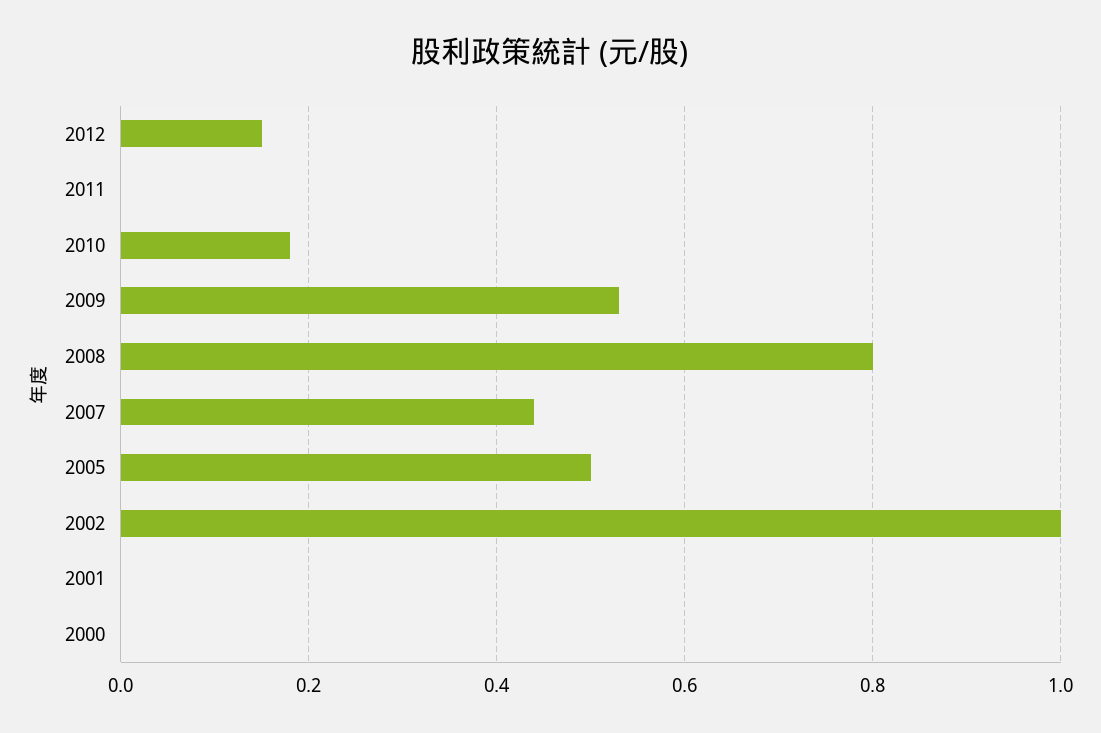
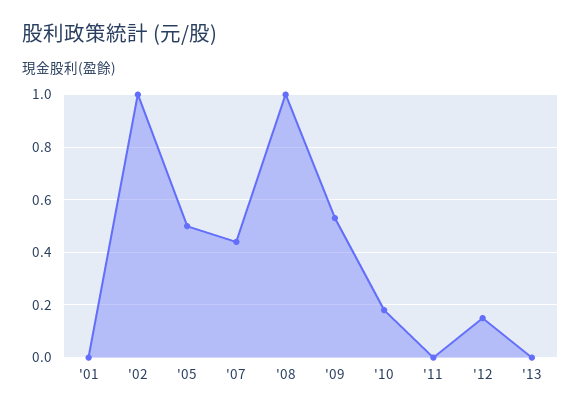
2008: 0.8 -> 1
2000: 0 -> none
'13: none -> 0

